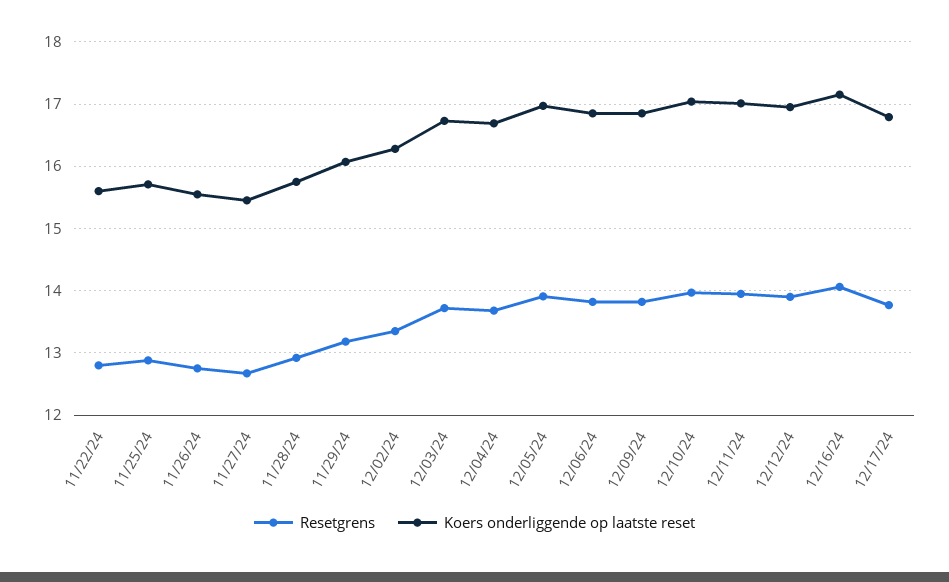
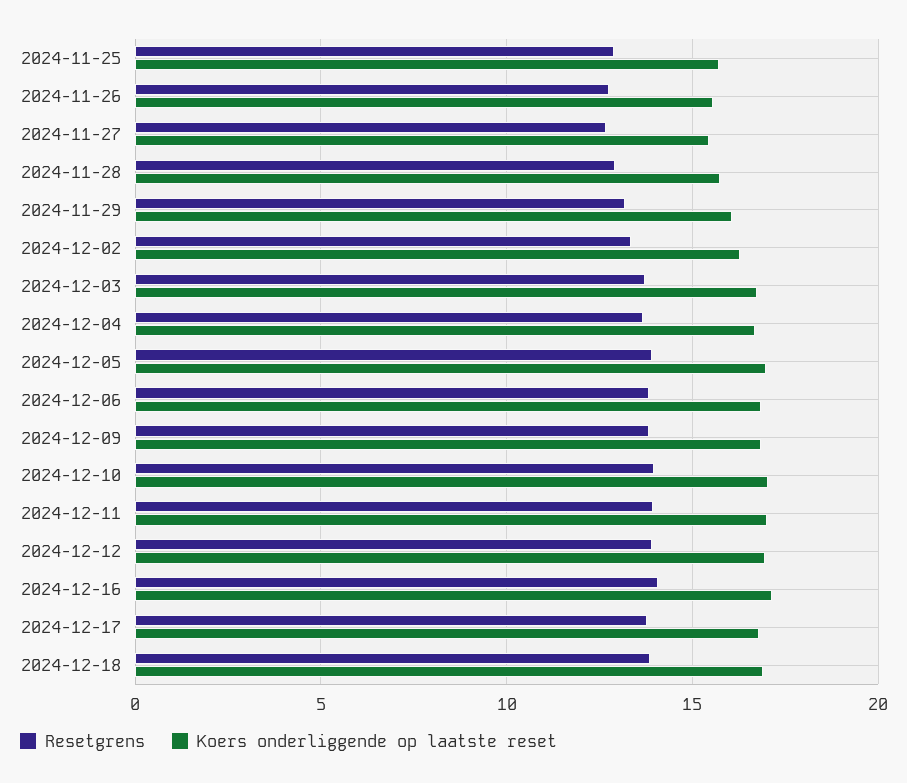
Resetgrens, 11/22/24: 12.8 -> none
Koers onderliggende op laatste reset, 11/22/24: 15.6 -> none
Resetgrens, 2024-12-18: none -> 14
Koers onderliggende op laatste reset, 2024-12-18: none -> 17

